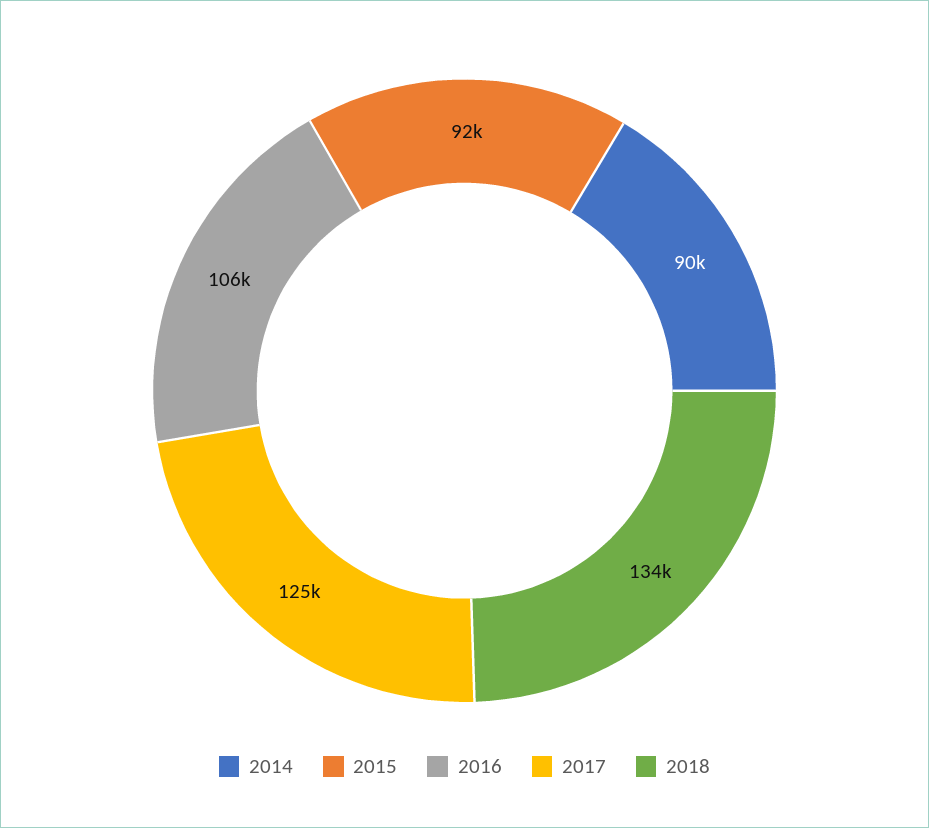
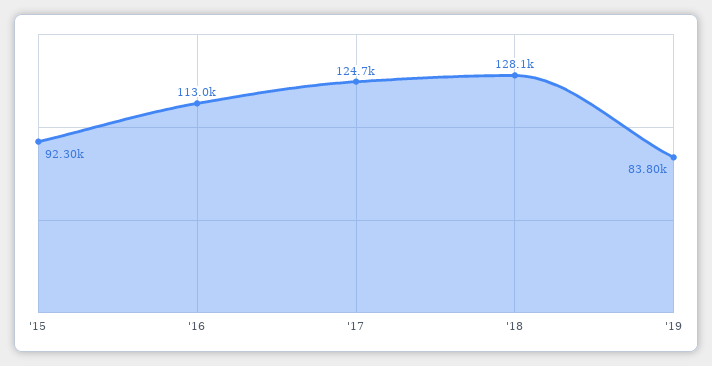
2014: 90000 -> none
2016: 106000 -> 113000
2018: 134000 -> 128100
'19: none -> 83800

